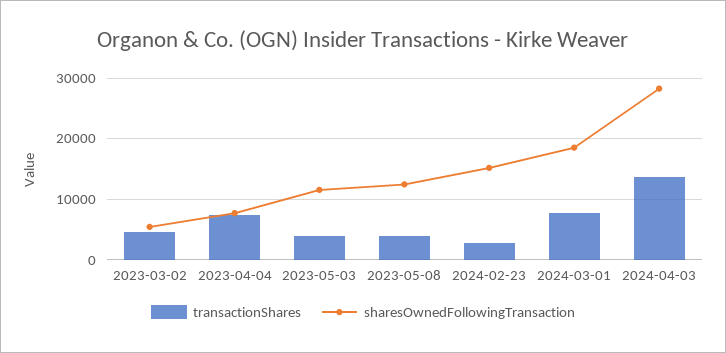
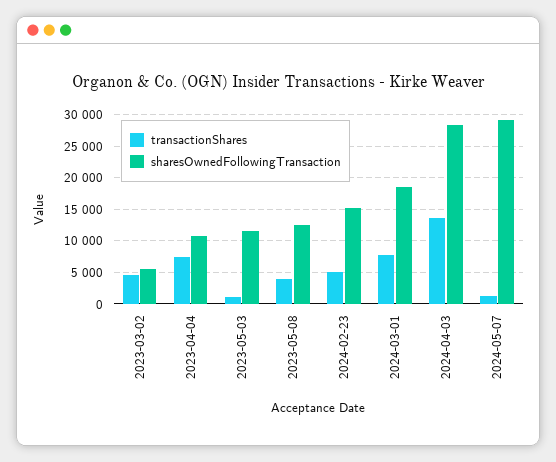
sharesOwnedFollowingTransaction, 2023-04-04: 8000 -> 11000
transactionShares, 2023-05-03: 4000 -> 1000
transactionShares, 2024-02-23: 3000 -> 5000
transactionShares, 2024-05-07: none -> 1000
sharesOwnedFollowingTransaction, 2024-05-07: none -> 29000

